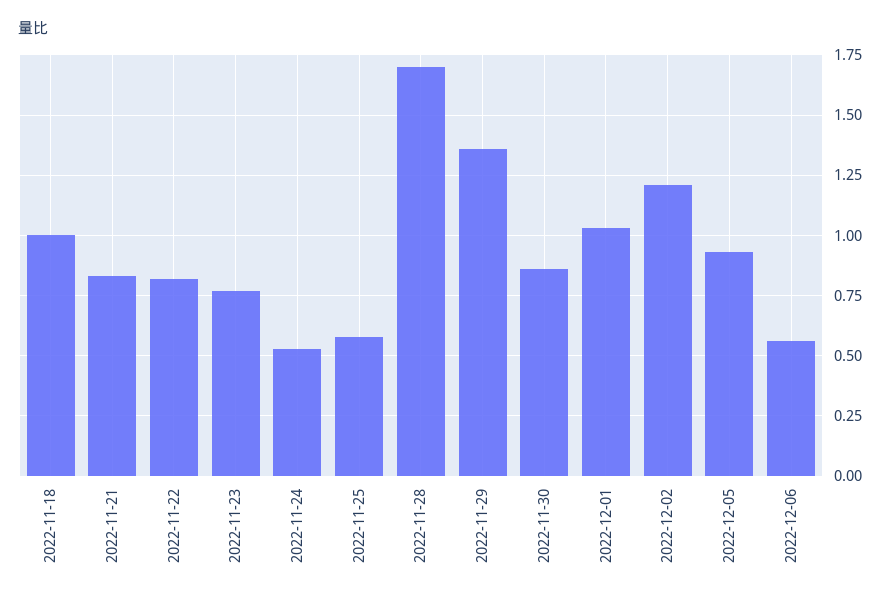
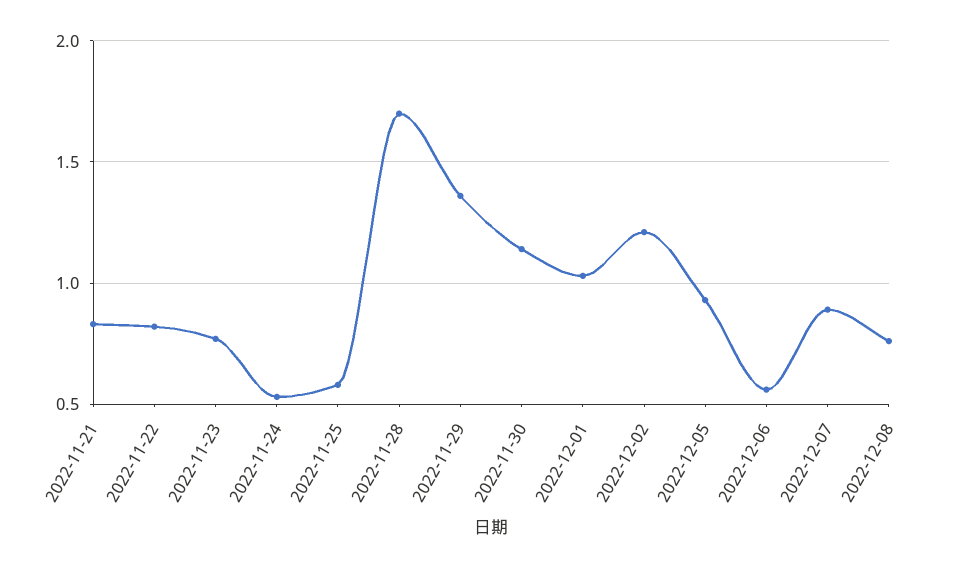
2022-11-18: 1 -> none
2022-11-30: 0.85 -> 1.15
2022-12-07: none -> 0.9
2022-12-08: none -> 0.75

